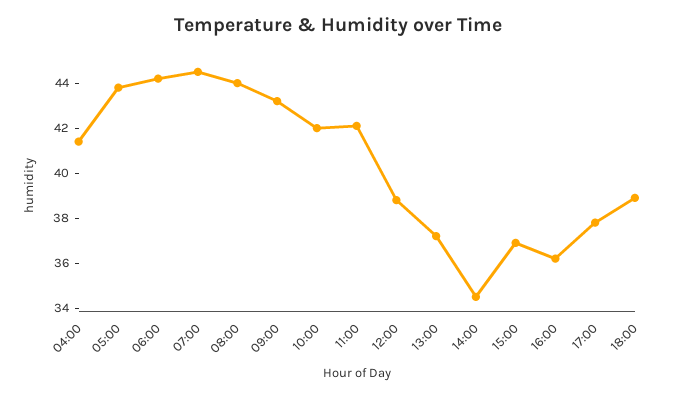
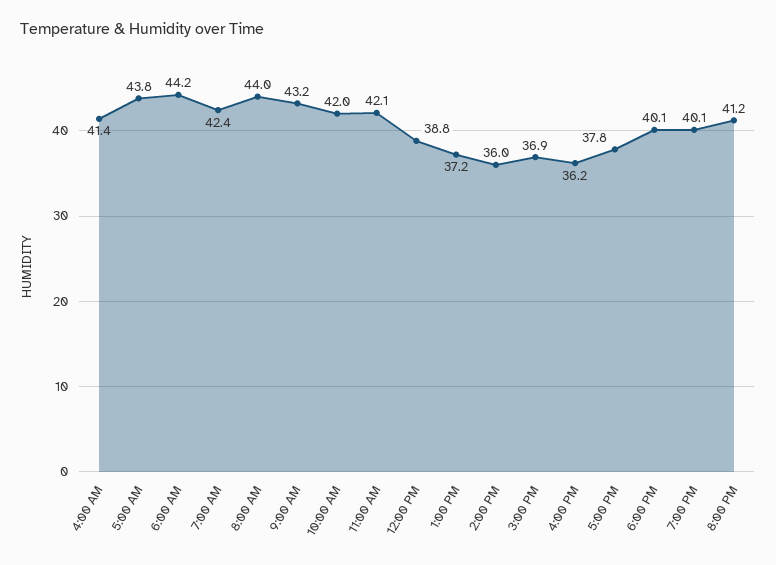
07:00: 44.5 -> 42.4
14:00: 34.5 -> 36
18:00: 39 -> 40.1
7:00 PM: none -> 40.1
8:00 PM: none -> 41.2

